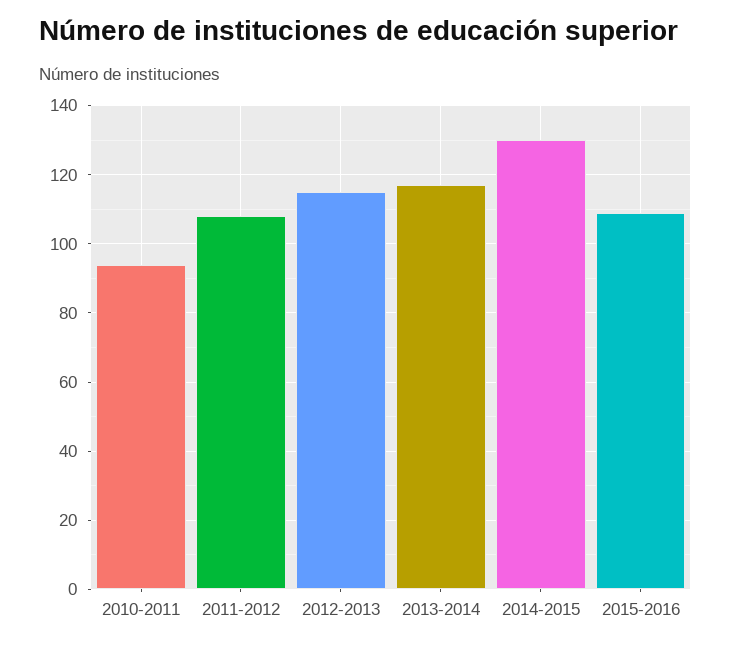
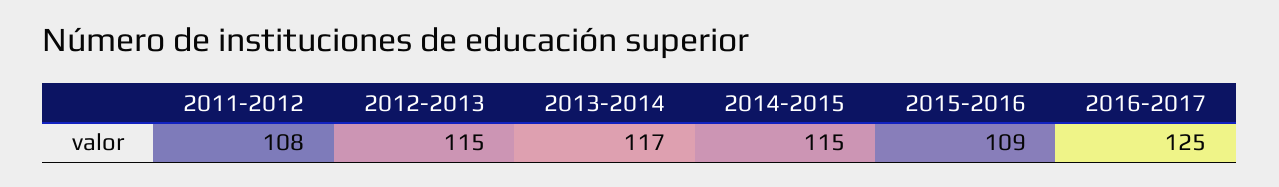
2010-2011: 95 -> none
2014-2015: 130 -> 115
2016-2017: none -> 125

